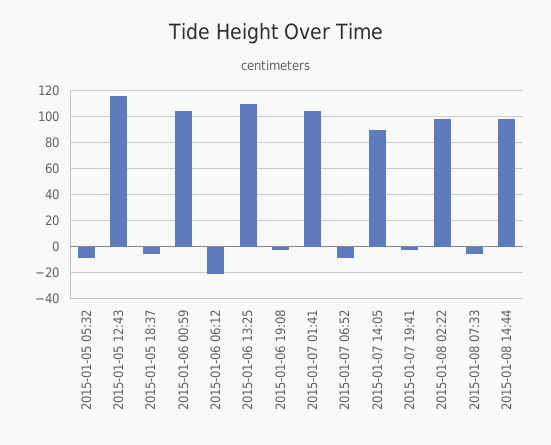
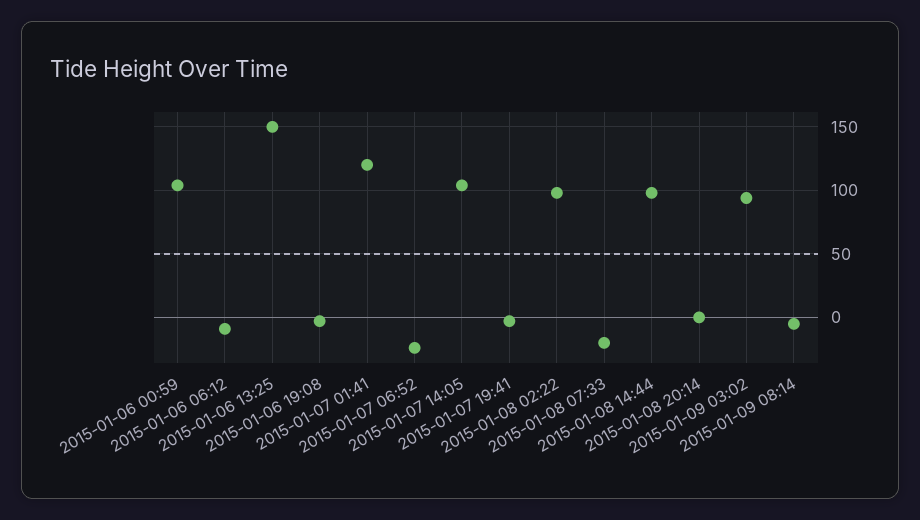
2015-01-05 05:32: -10 -> none
2015-01-05 12:43: 115 -> none
2015-01-05 18:37: -5 -> none
2015-01-06 06:12: -20 -> -10
2015-01-06 13:25: 110 -> 150
2015-01-07 01:41: 105 -> 120
2015-01-07 06:52: -10 -> -25
2015-01-07 14:05: 90 -> 105
2015-01-08 07:33: -5 -> -20
2015-01-08 20:14: none -> 0
2015-01-09 03:02: none -> 95
2015-01-09 08:14: none -> -5

